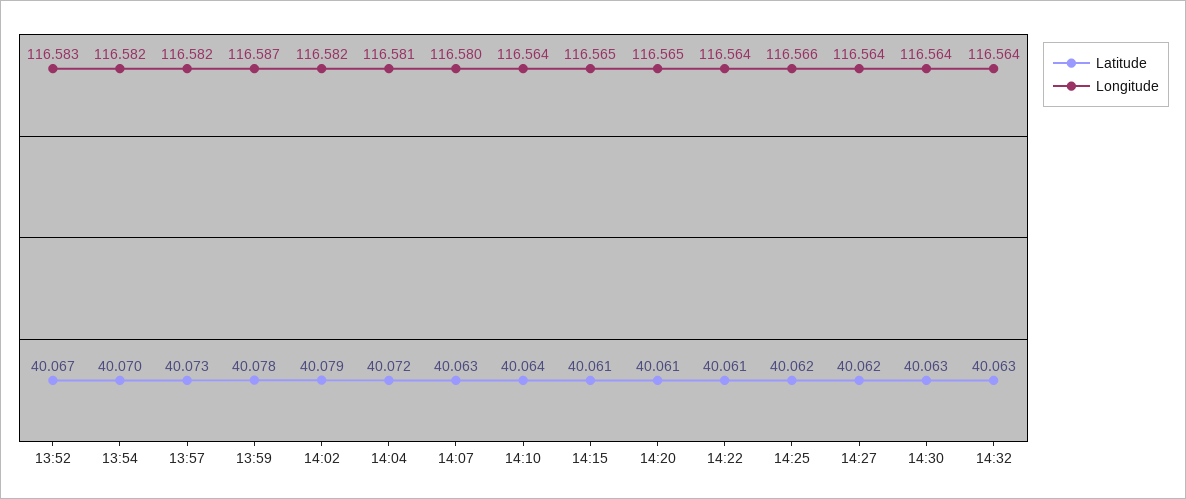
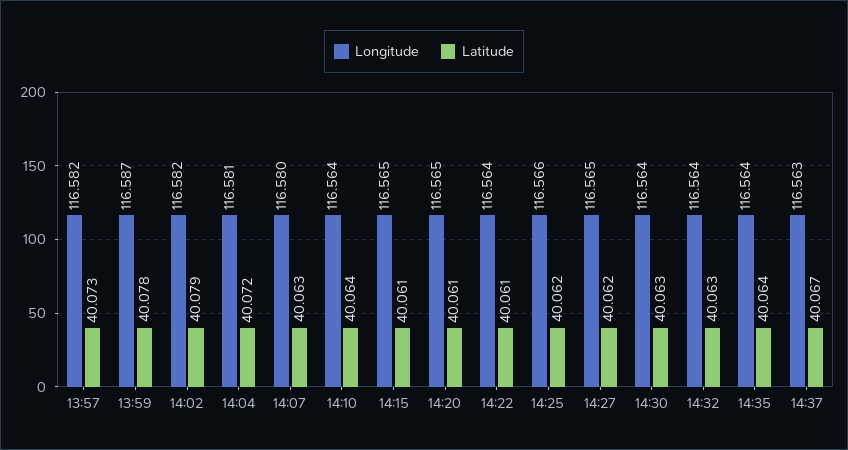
Latitude, 13:52: 40.067 -> none
Longitude, 13:52: 116.583 -> none
Latitude, 13:54: 40.07 -> none
Longitude, 13:54: 116.582 -> none
Longitude, 14:27: 116.564 -> 116.565
Longitude, 14:35: none -> 116.564
Latitude, 14:35: none -> 40.064
Longitude, 14:37: none -> 116.563
Latitude, 14:37: none -> 40.067

